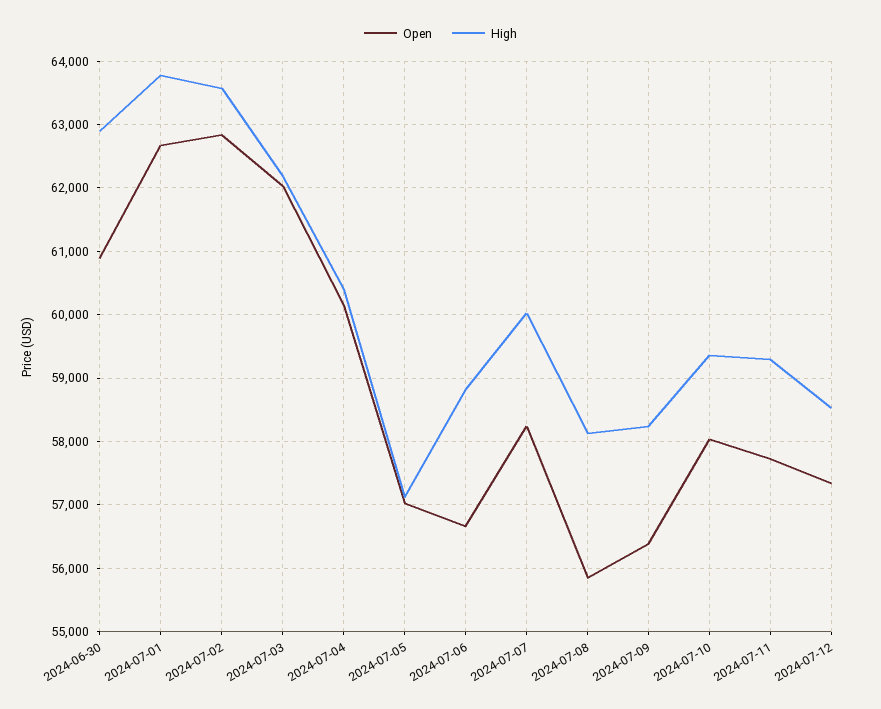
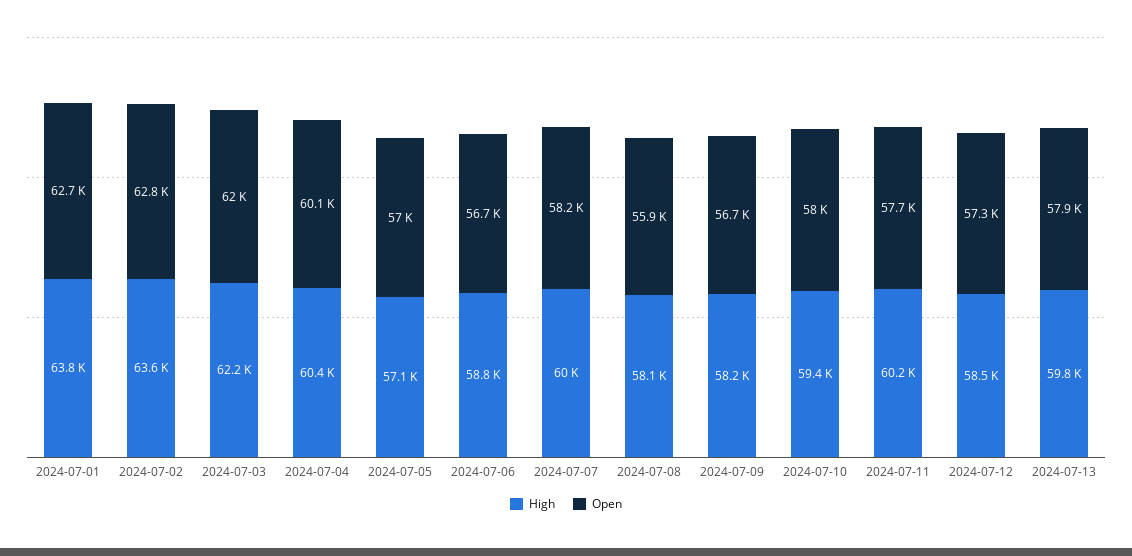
Open, 2024-06-30: 60900 -> none
High, 2024-06-30: 62900 -> none
Open, 2024-07-09: 56400 -> 56700
High, 2024-07-11: 59300 -> 60200
High, 2024-07-13: none -> 59800
Open, 2024-07-13: none -> 57900

